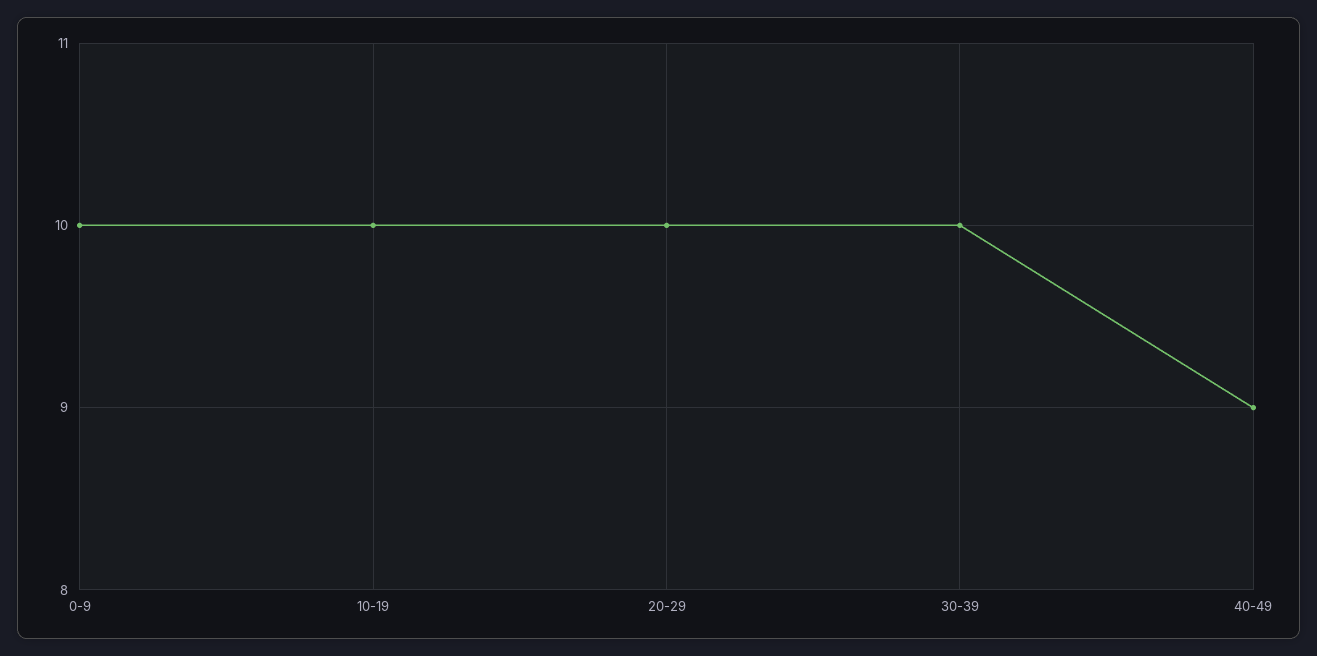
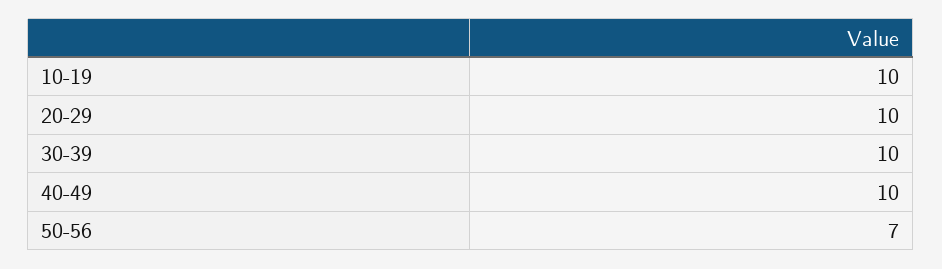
0-9: 10 -> none
40-49: 9 -> 10
50-56: none -> 7

